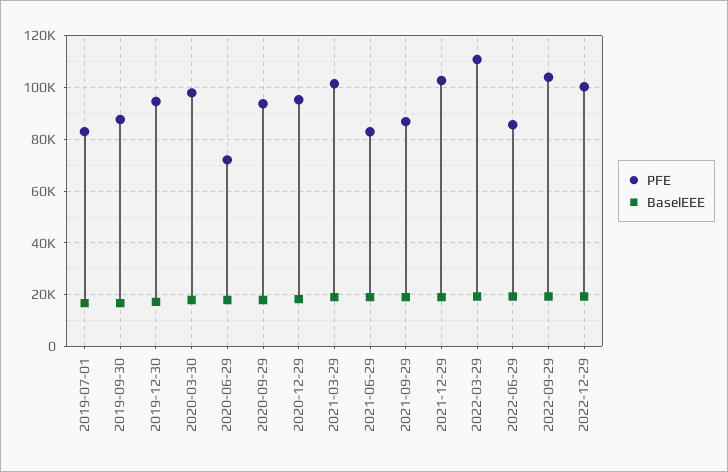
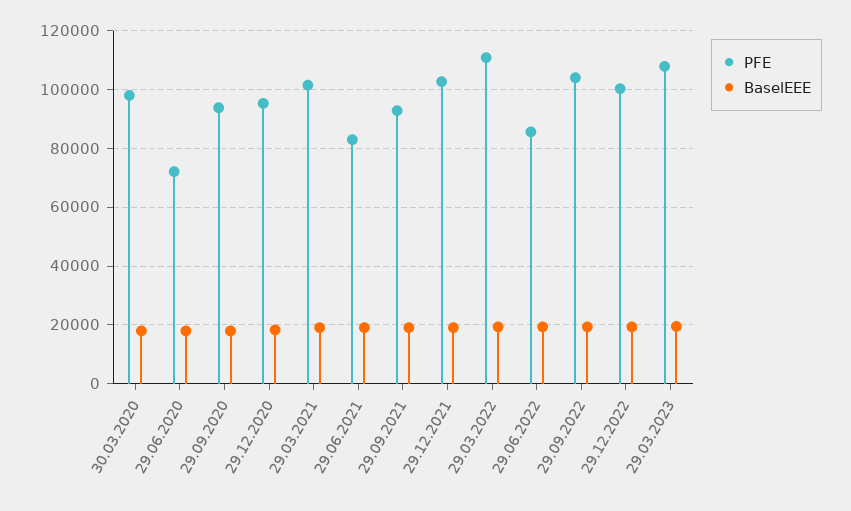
PFE, 2019-07-01: 82500 -> none
BaselEEE, 2019-07-01: 17500 -> none
PFE, 2019-09-30: 87500 -> none
BaselEEE, 2019-09-30: 17500 -> none
PFE, 2019-12-30: 95000 -> none
BaselEEE, 2019-12-30: 17500 -> none
PFE, 2021-09-29: 87500 -> 92500
PFE, 29.03.2023: none -> 107500
BaselEEE, 29.03.2023: none -> 20000

